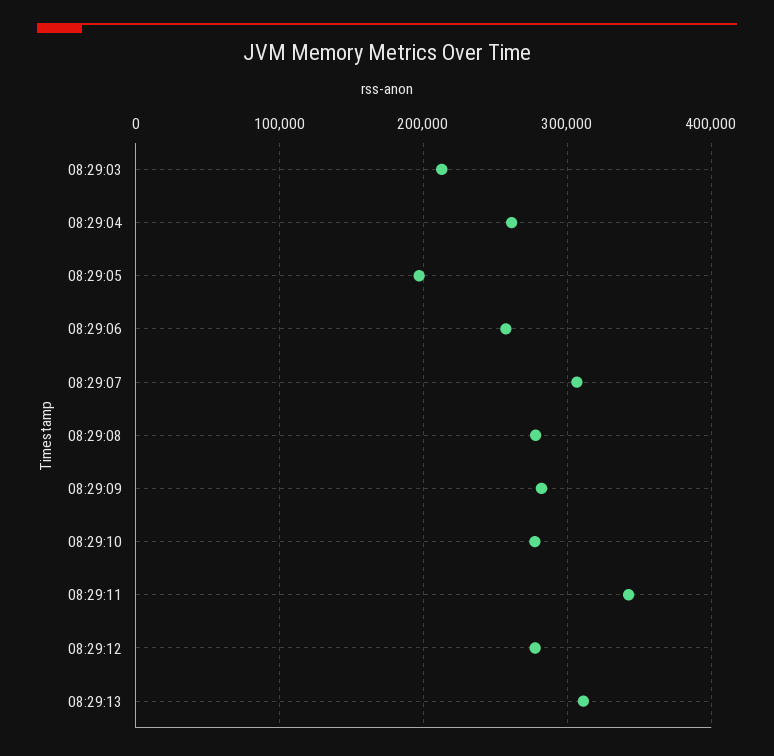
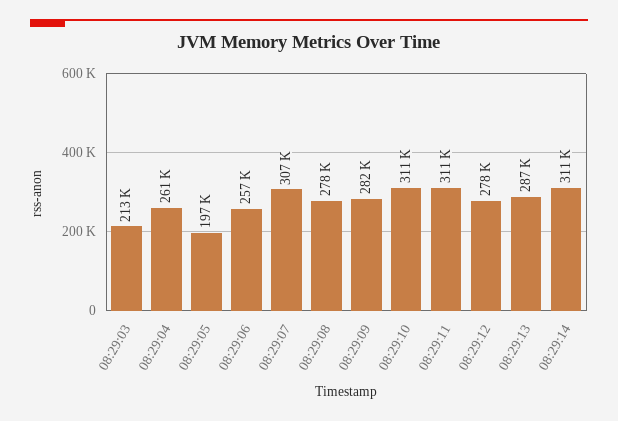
08:29:10: 280000 -> 311000
08:29:11: 340000 -> 311000
08:29:13: 310000 -> 287000
08:29:14: none -> 311000

